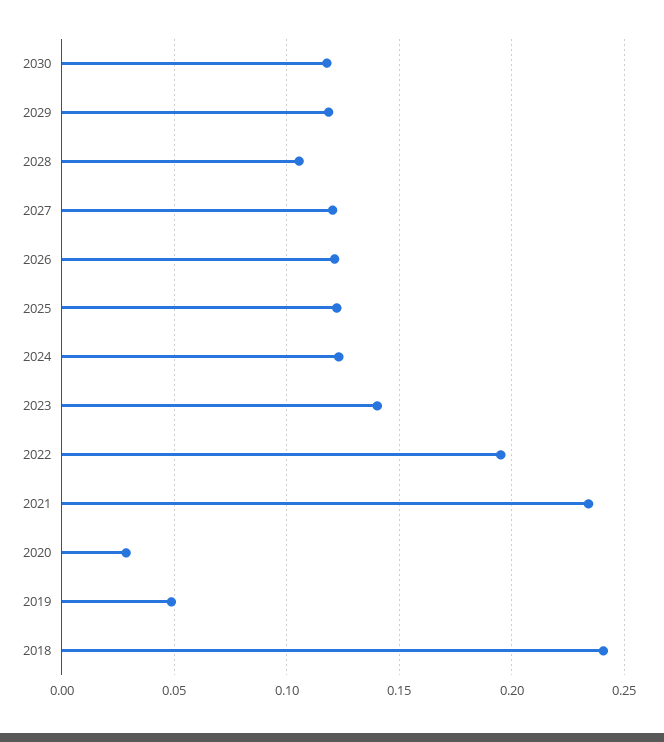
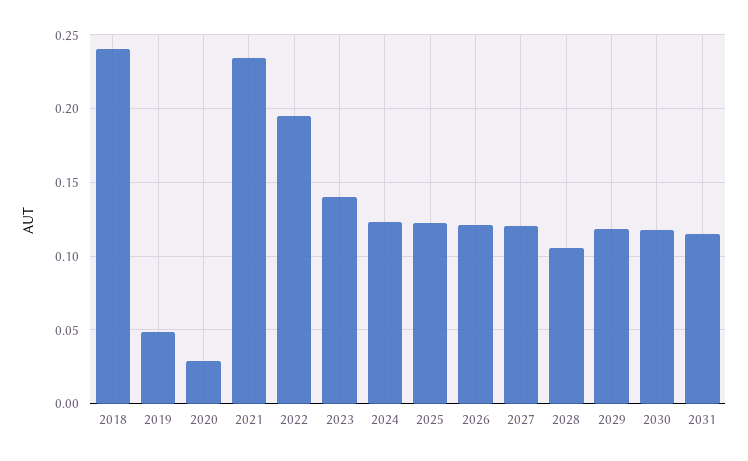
2031: none -> 0.115

